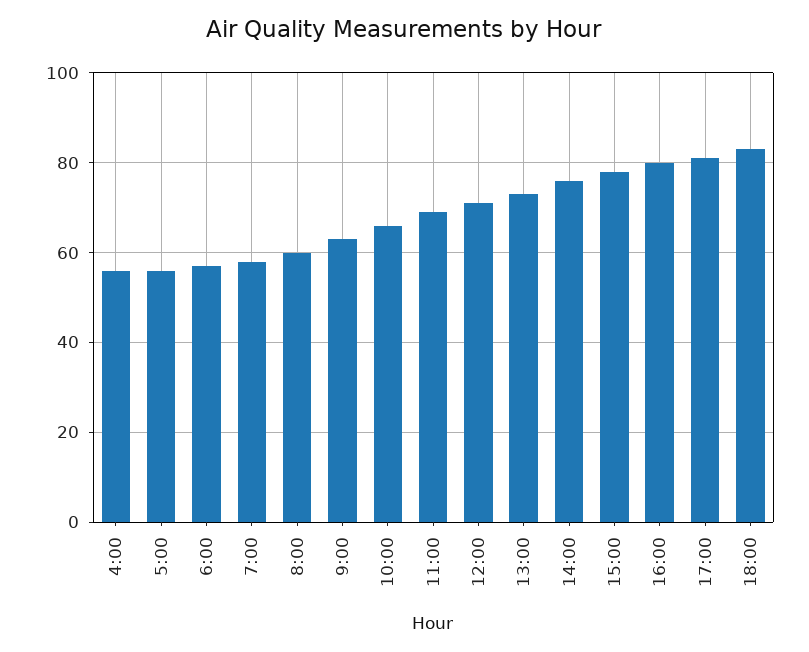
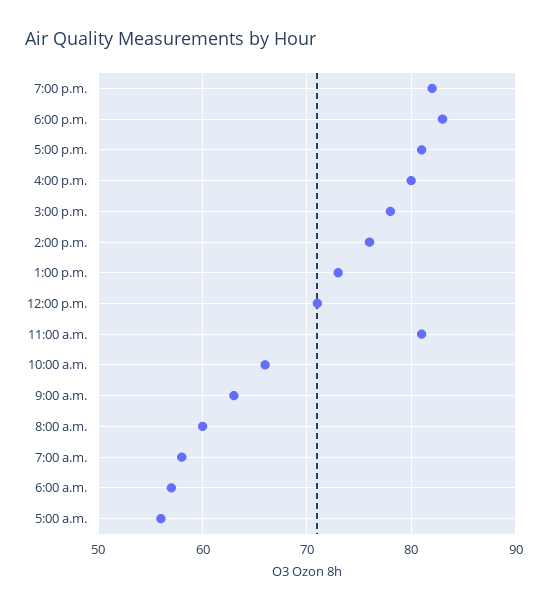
4:00: 55 -> none
11:00: 70 -> 81
7:00 p.m.: none -> 82

